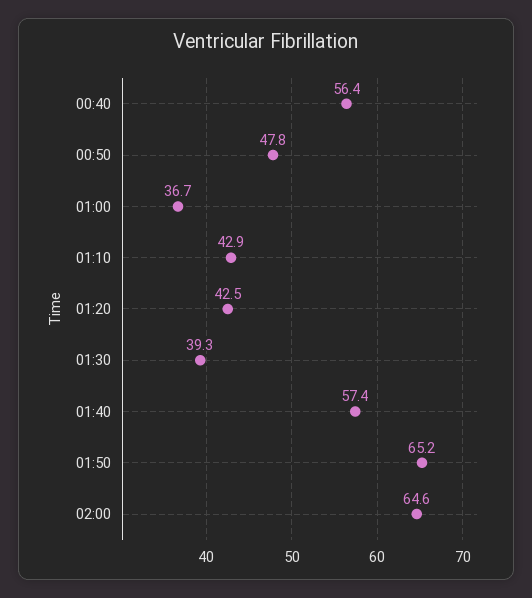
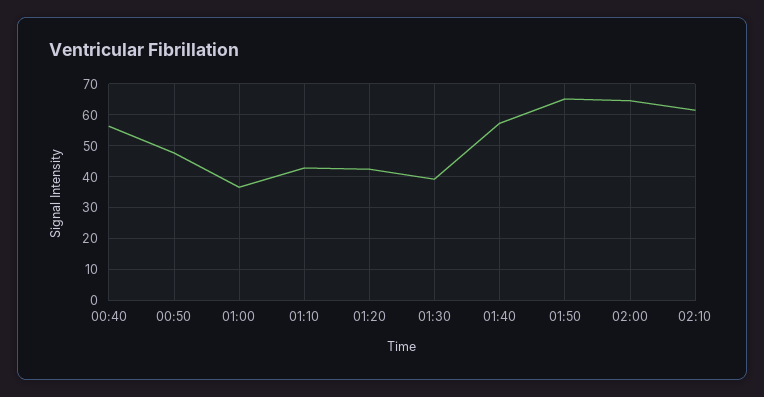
02:10: none -> 62

